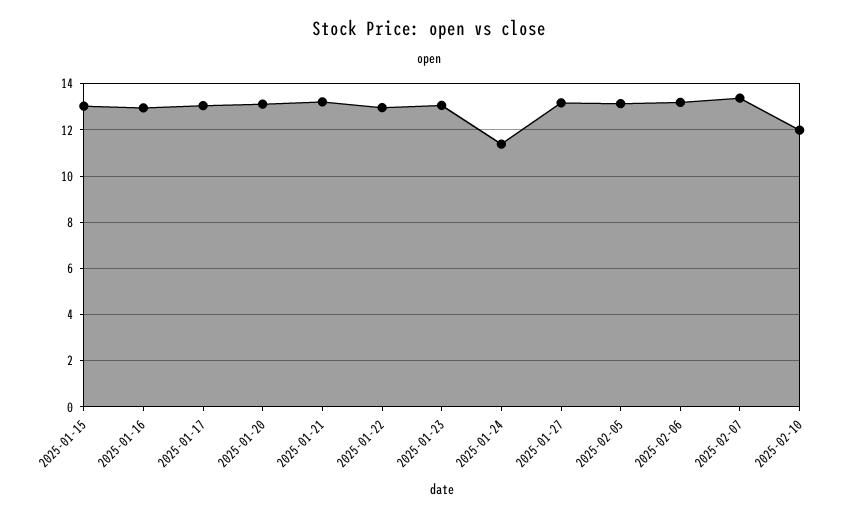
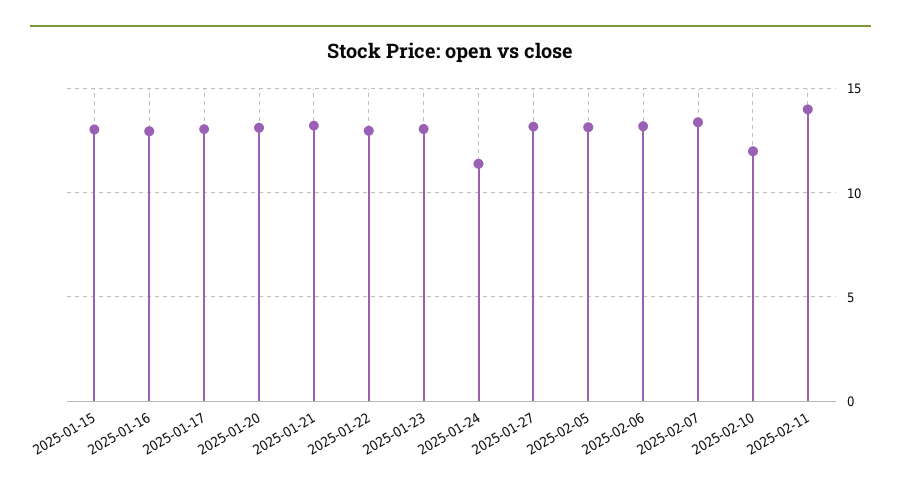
2025-02-11: none -> 14

